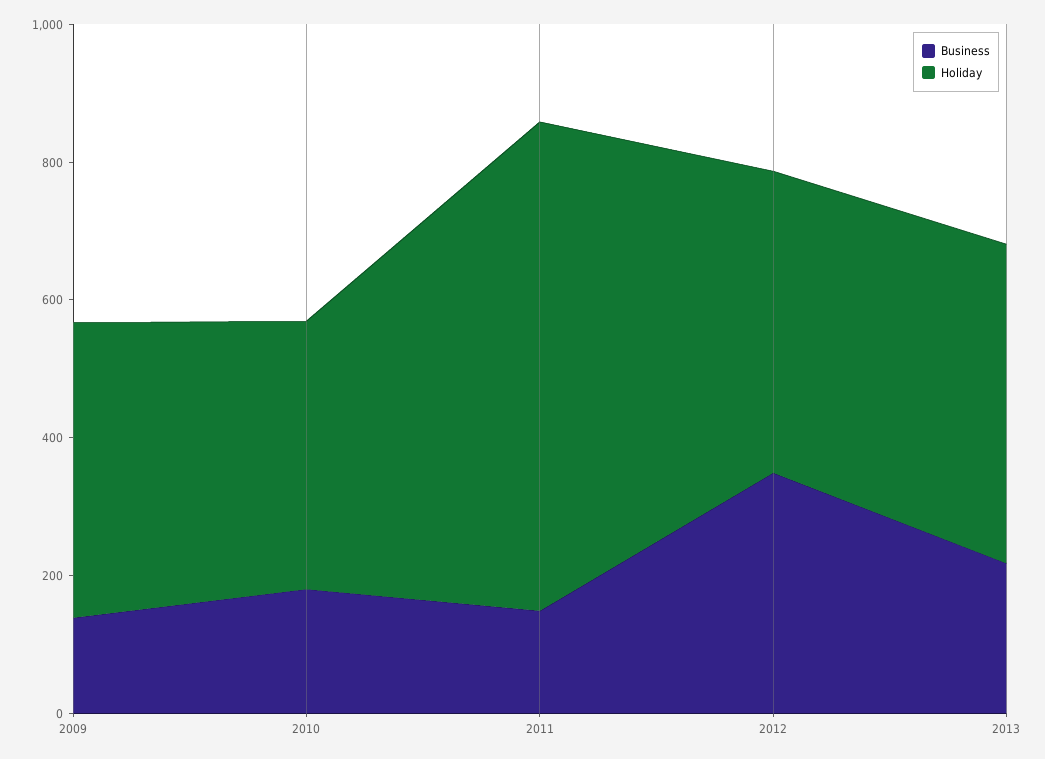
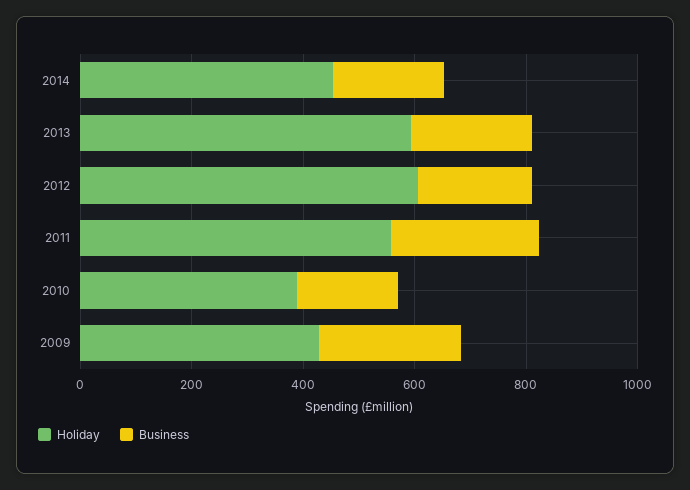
Business, 2009: 150 -> 250
Business, 2011: 150 -> 250
Holiday, 2011: 700 -> 550
Business, 2012: 350 -> 200
Holiday, 2012: 450 -> 600
Holiday, 2013: 450 -> 600
Holiday, 2014: none -> 450
Business, 2014: none -> 200

